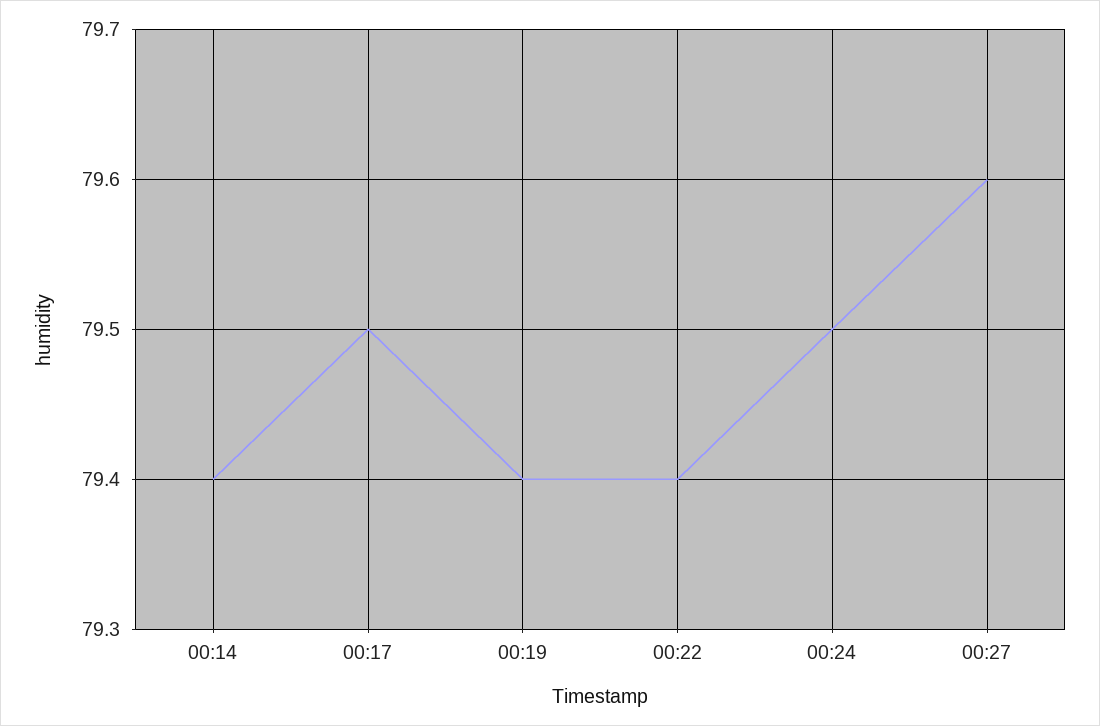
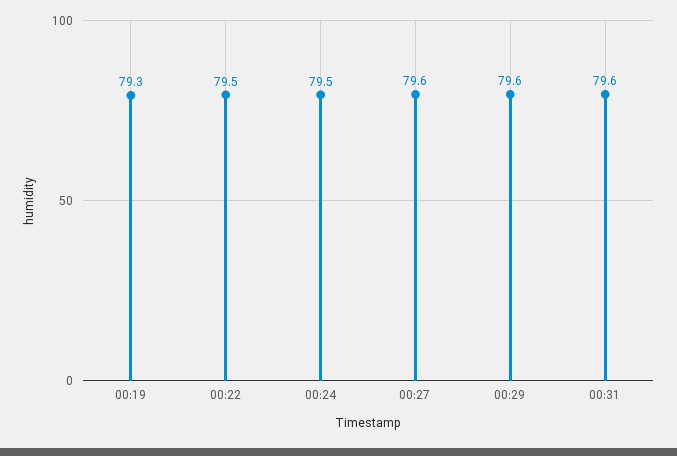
00:14: 79.4 -> none
00:17: 79.5 -> none
00:19: 79.4 -> 79.3
00:22: 79.4 -> 79.5
00:29: none -> 79.6
00:31: none -> 79.6

